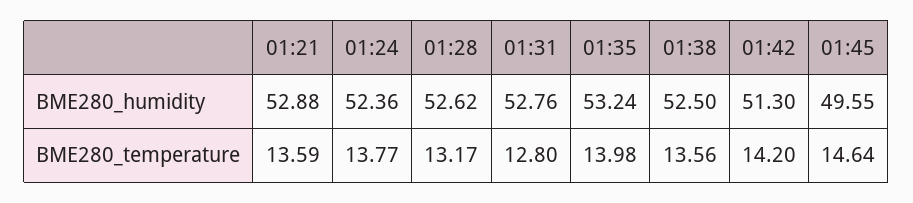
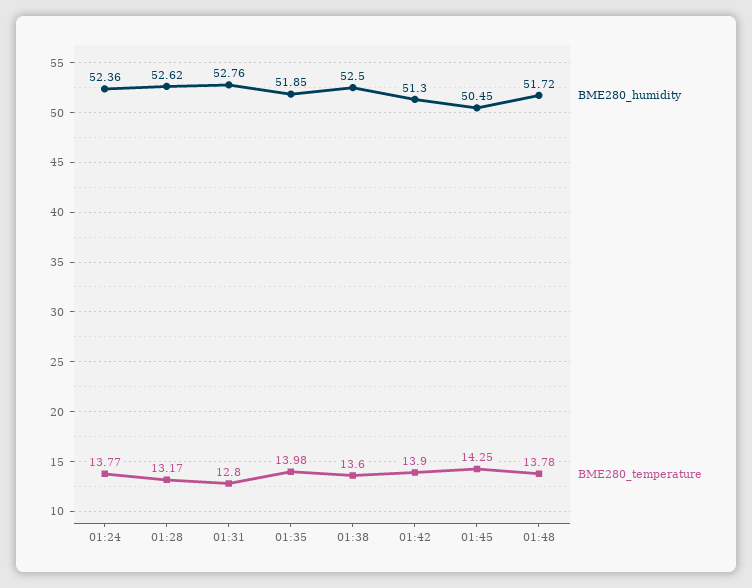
BME280_humidity, 01:21: 52.88 -> none
BME280_humidity, 01:35: 53.24 -> 51.85
BME280_humidity, 01:45: 49.55 -> 50.45
BME280_temperature, 01:21: 13.59 -> none
BME280_temperature, 01:38: 13.56 -> 13.6
BME280_temperature, 01:42: 14.2 -> 13.9
BME280_temperature, 01:45: 14.64 -> 14.25
BME280_humidity, 01:48: none -> 51.72
BME280_temperature, 01:48: none -> 13.78

